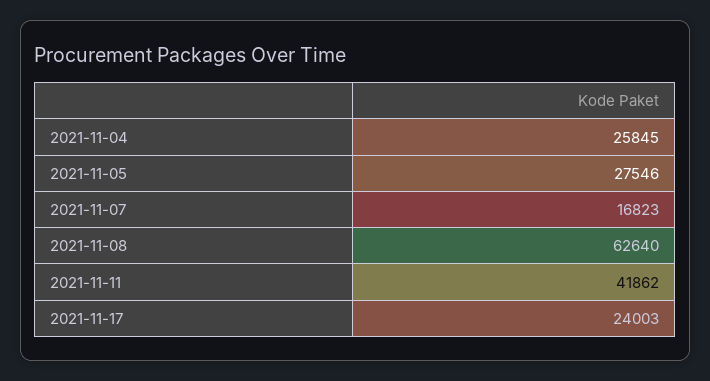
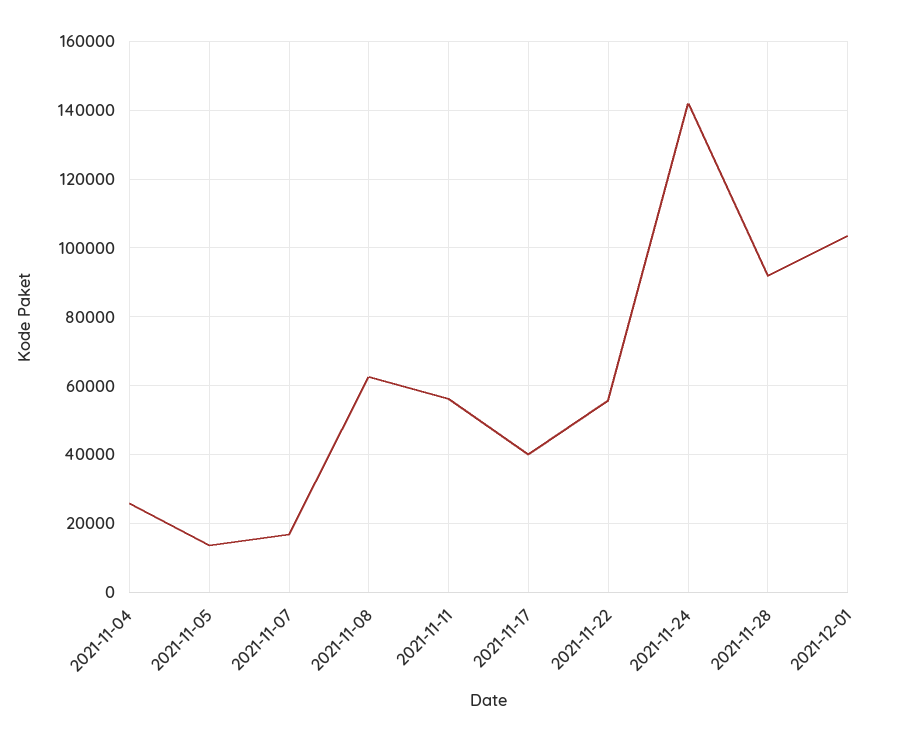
2021-11-05: 27546 -> 14000
2021-11-11: 41862 -> 56000
2021-11-17: 24003 -> 40000
2021-11-22: none -> 56000
2021-11-24: none -> 142000
2021-11-28: none -> 92000
2021-12-01: none -> 104000

